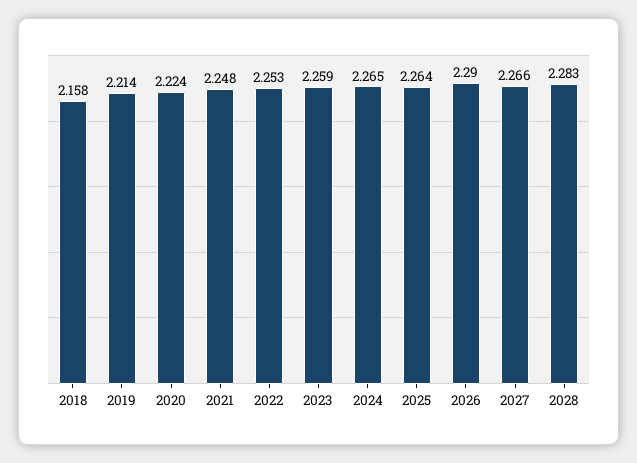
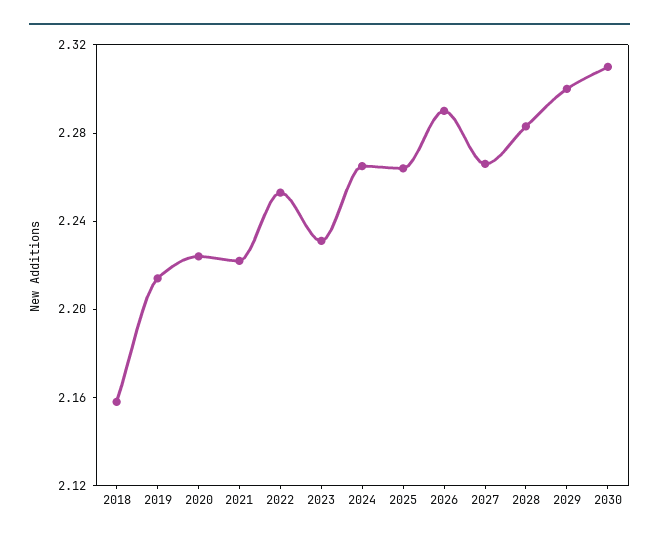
2021: 2.248 -> 2.22
2023: 2.259 -> 2.23
2029: none -> 2.3
2030: none -> 2.31

